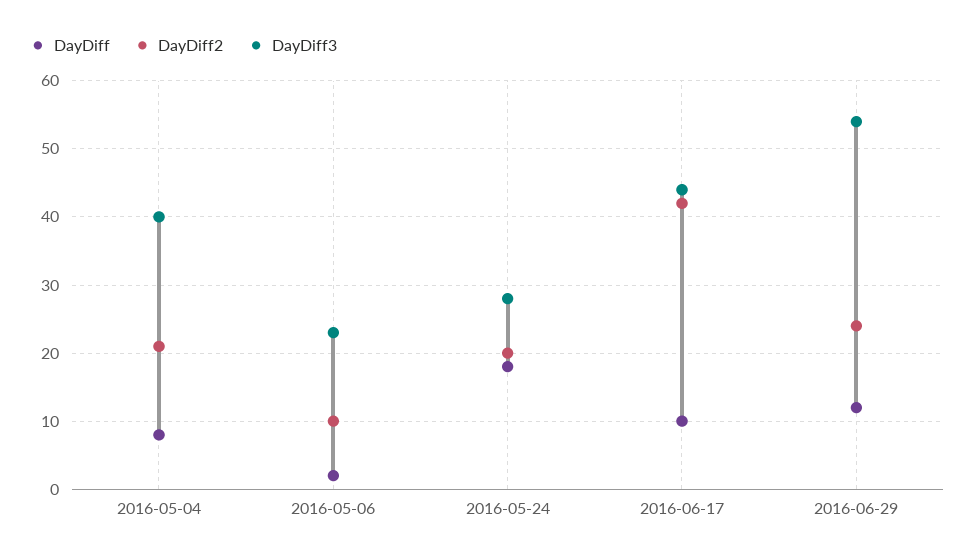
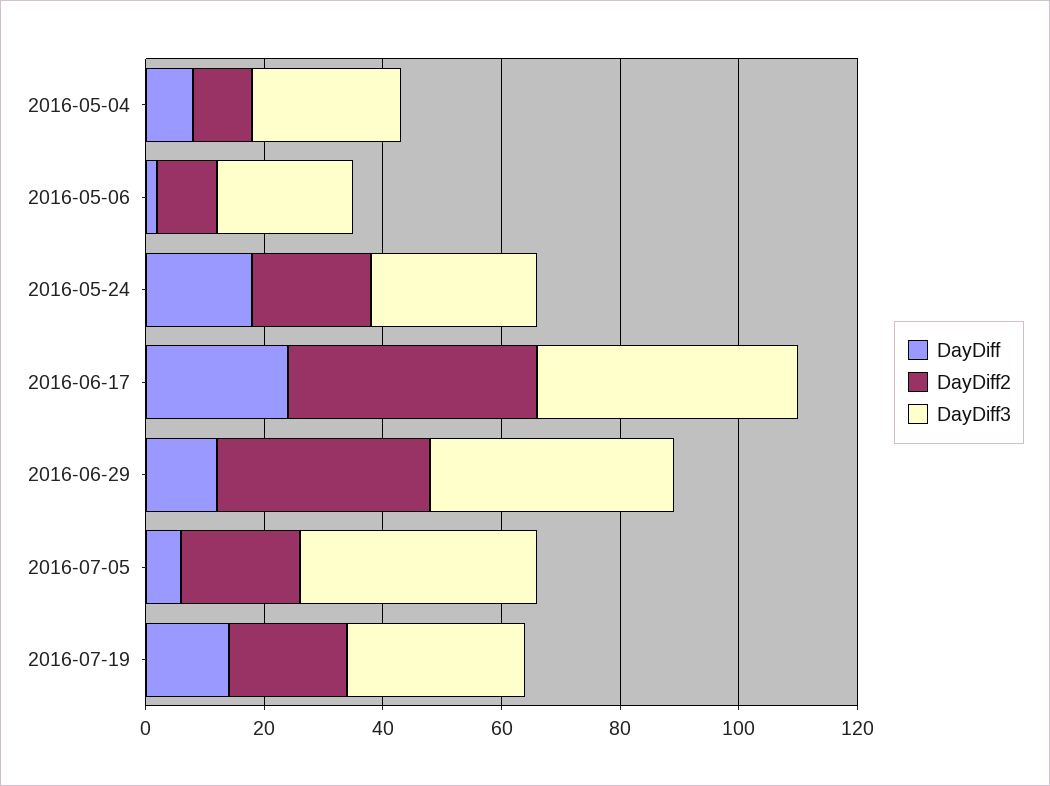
DayDiff2, 2016-05-04: 21 -> 10
DayDiff3, 2016-05-04: 40 -> 25
DayDiff, 2016-06-17: 10 -> 25
DayDiff2, 2016-06-29: 24 -> 35
DayDiff3, 2016-06-29: 54 -> 40
DayDiff, 2016-07-05: none -> 5
DayDiff2, 2016-07-05: none -> 20
DayDiff3, 2016-07-05: none -> 40
DayDiff, 2016-07-19: none -> 15
DayDiff2, 2016-07-19: none -> 20
DayDiff3, 2016-07-19: none -> 30

